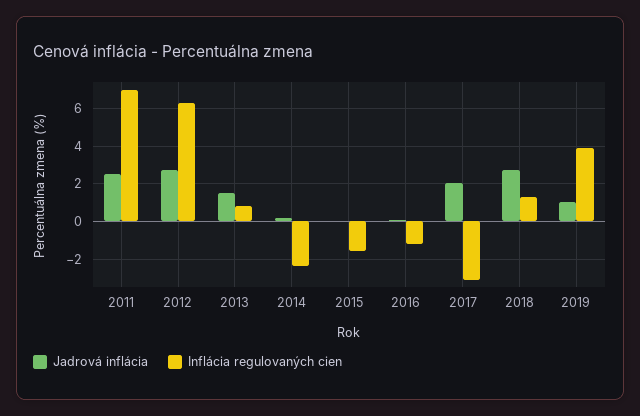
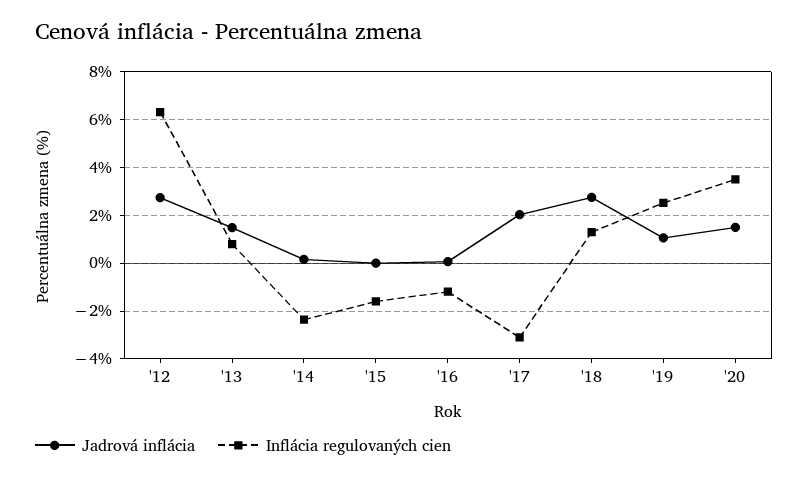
Jadrová inflácia, 2011: 2.5 -> none
Inflácia regulovaných cien, 2011: 7 -> none
Inflácia regulovaných cien, 2019: 4 -> 2.5
Jadrová inflácia, '20: none -> 1.5
Inflácia regulovaných cien, '20: none -> 3.5

